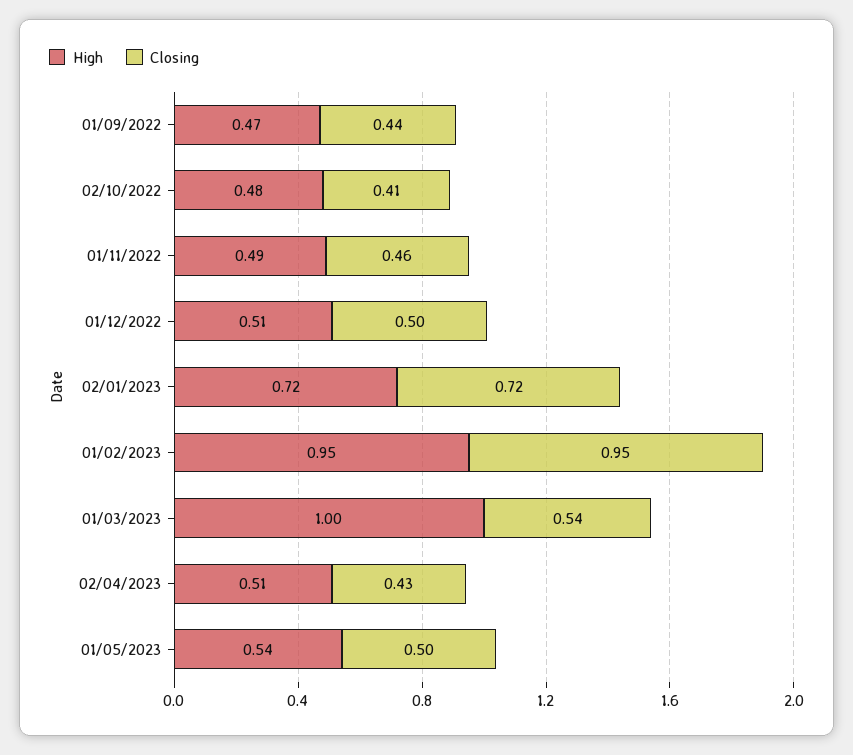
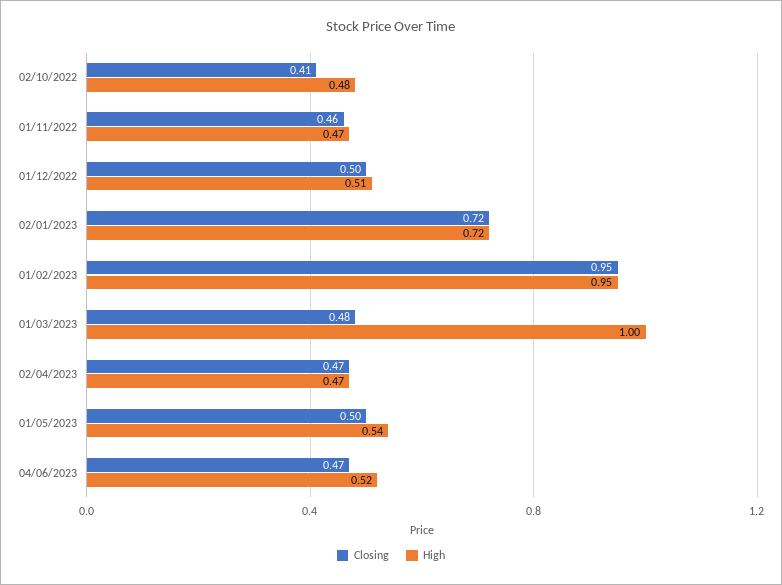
High, 01/09/2022: 0.47 -> none
Closing, 01/09/2022: 0.44 -> none
High, 01/11/2022: 0.49 -> 0.47
Closing, 01/03/2023: 0.54 -> 0.48
High, 02/04/2023: 0.51 -> 0.47
Closing, 02/04/2023: 0.43 -> 0.47
Closing, 04/06/2023: none -> 0.47
High, 04/06/2023: none -> 0.52

